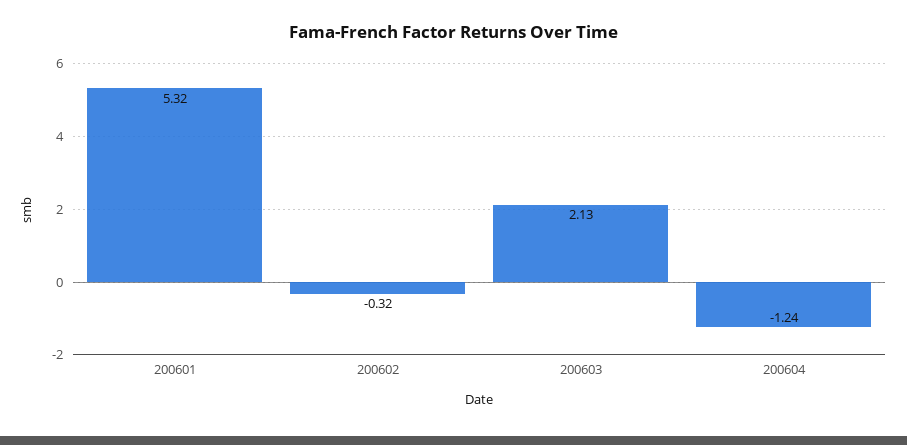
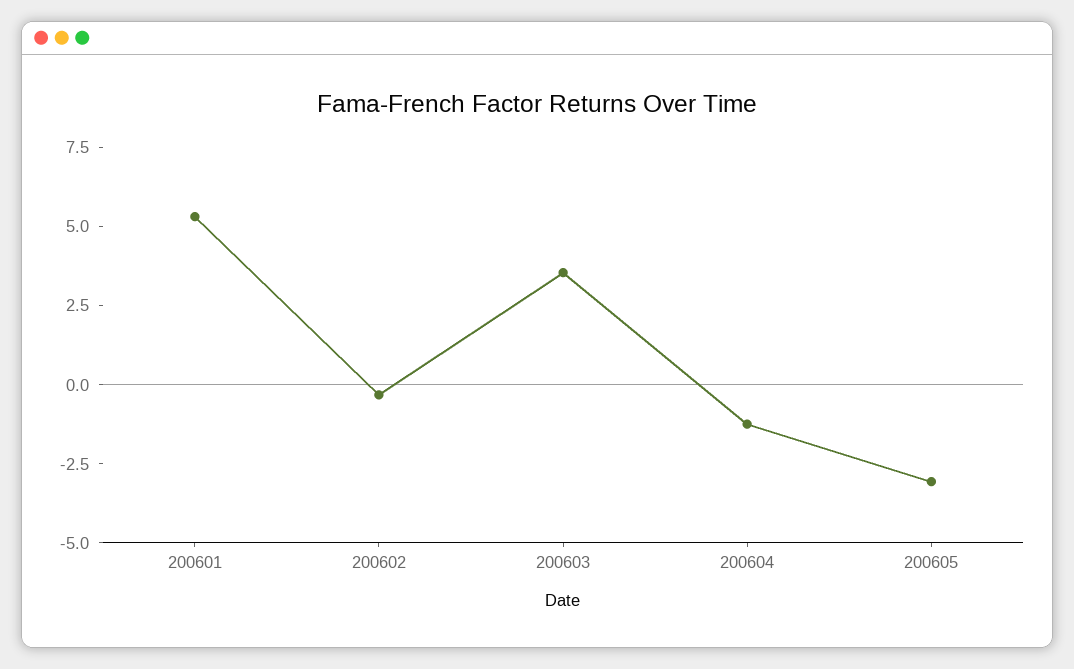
200603: 2.13 -> 3.5
200605: none -> -3

